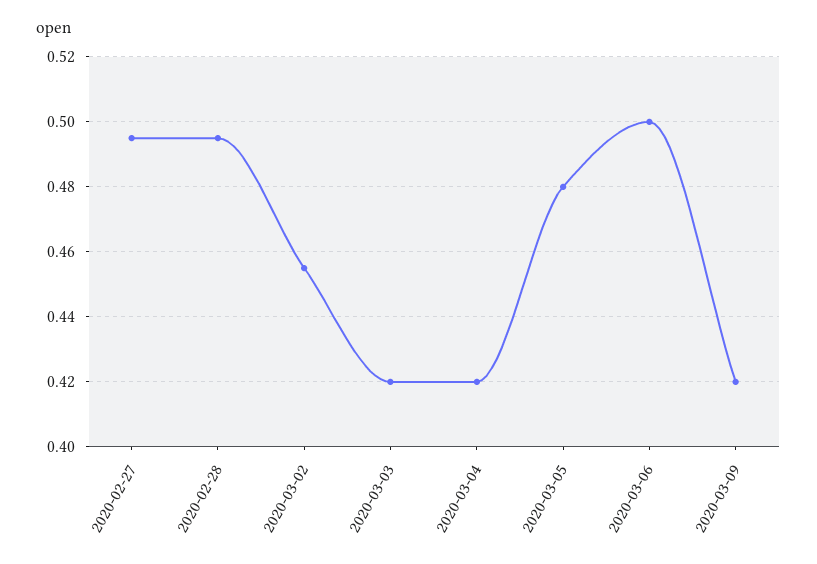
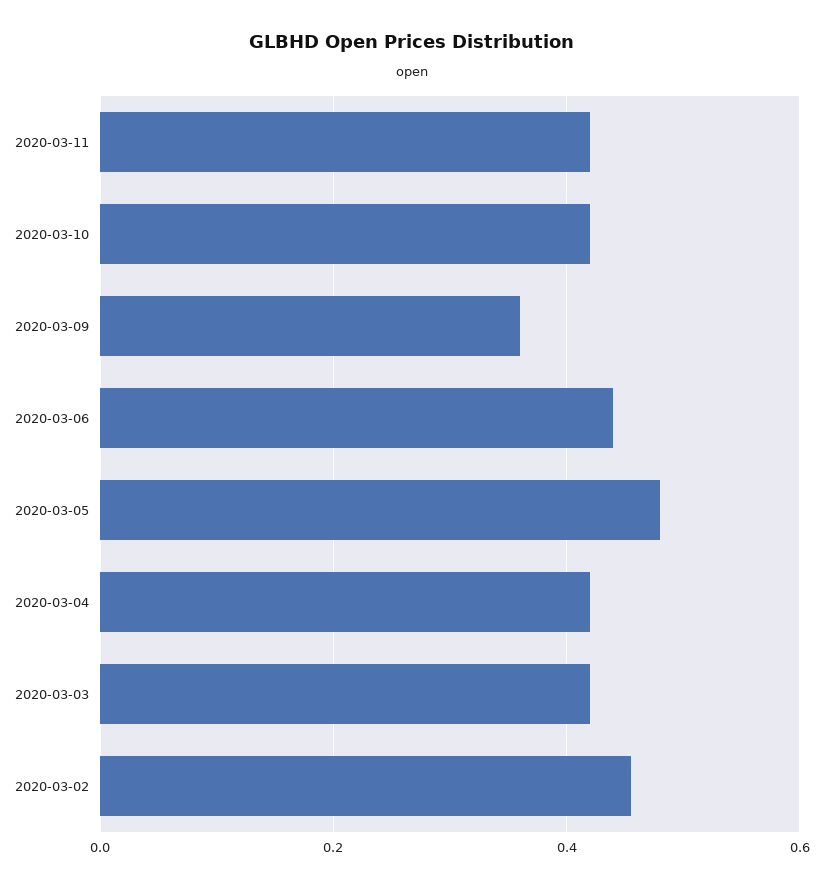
2020-02-27: 0.495 -> none
2020-02-28: 0.495 -> none
2020-03-06: 0.5 -> 0.44
2020-03-09: 0.42 -> 0.36
2020-03-11: none -> 0.42
2020-03-10: none -> 0.42

